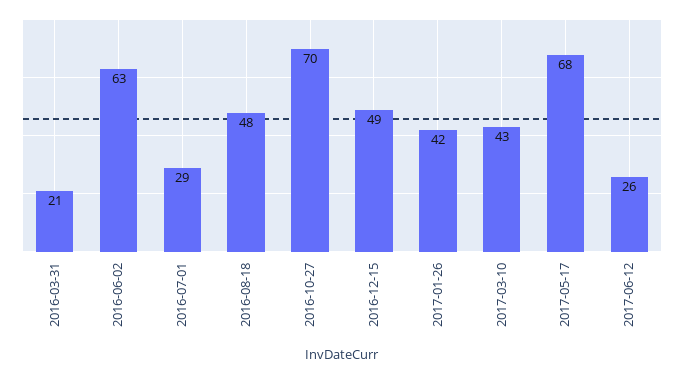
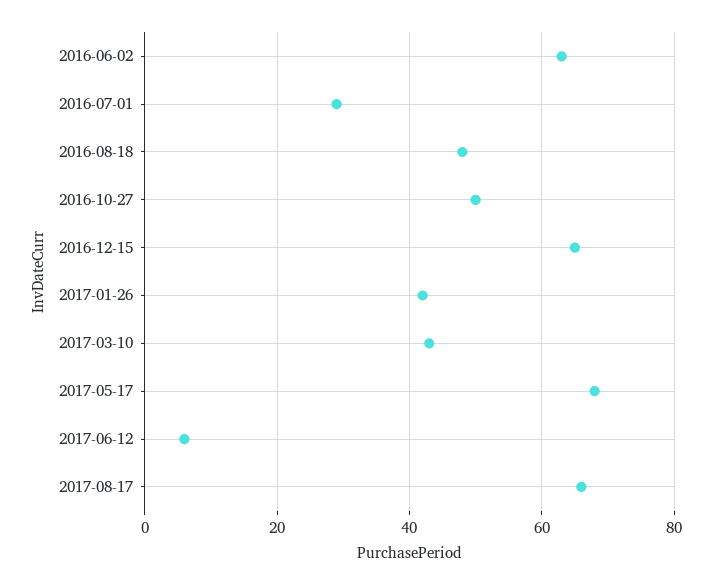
2016-03-31: 21 -> none
2016-10-27: 70 -> 50
2016-12-15: 49 -> 65
2017-06-12: 26 -> 5
2017-08-17: none -> 65

